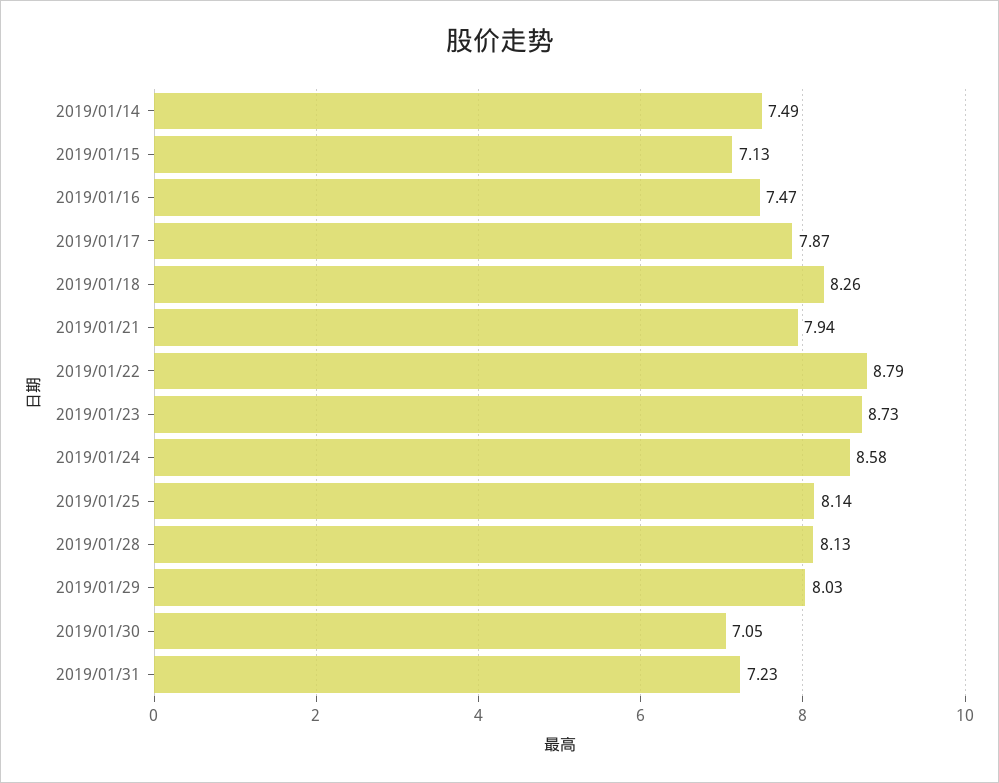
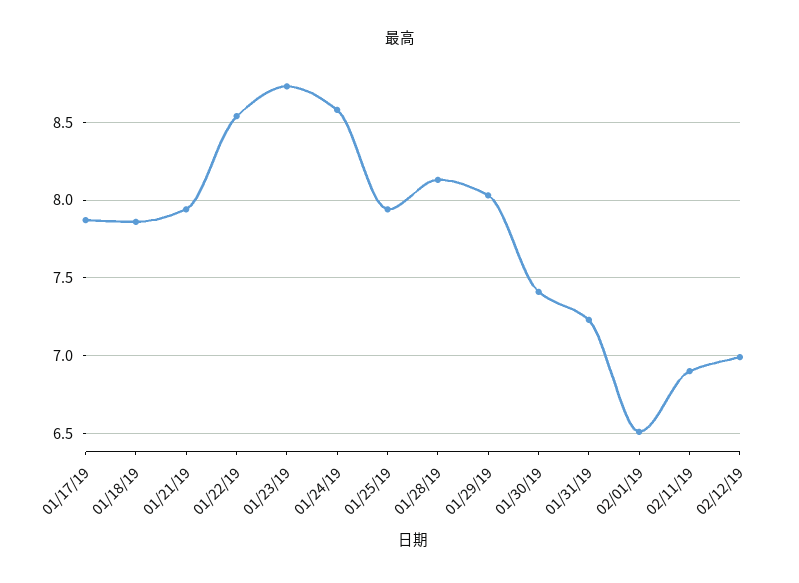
2019/01/14: 7.49 -> none
2019/01/15: 7.13 -> none
2019/01/16: 7.47 -> none
2019/01/18: 8.26 -> 7.85
2019/01/22: 8.79 -> 8.55
2019/01/25: 8.14 -> 7.95
2019/01/30: 7.05 -> 7.4
02/01/19: none -> 6.5
02/11/19: none -> 6.9
02/12/19: none -> 7

